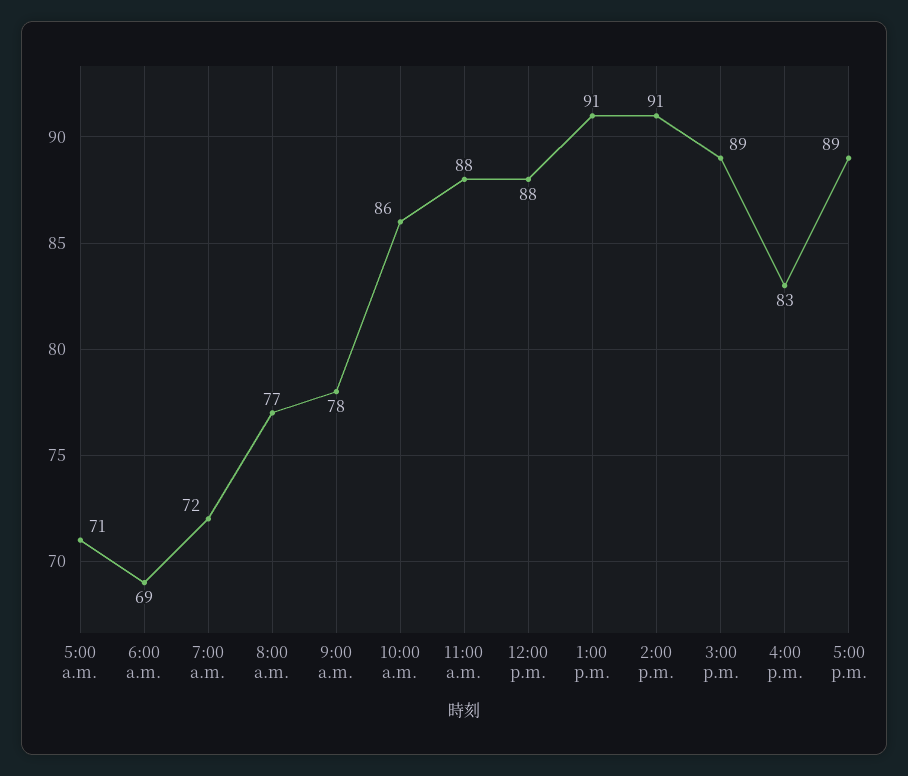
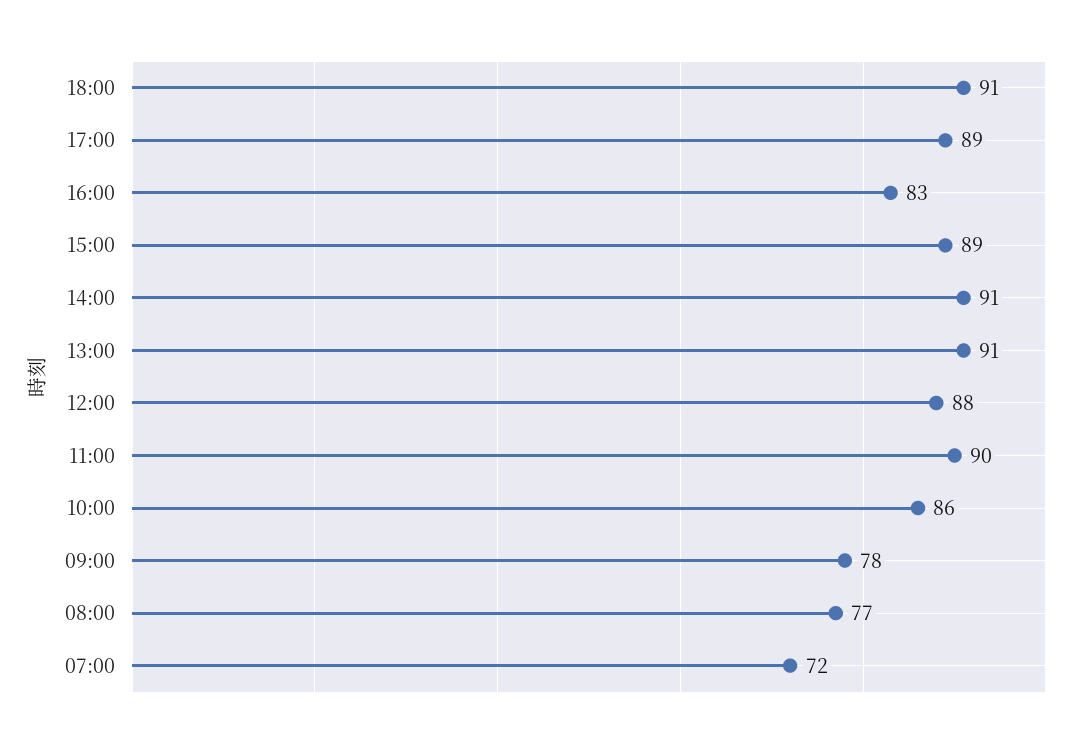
5:00 a.m.: 71 -> none
6:00 a.m.: 69 -> none
11:00 a.m.: 88 -> 90
18:00: none -> 91

